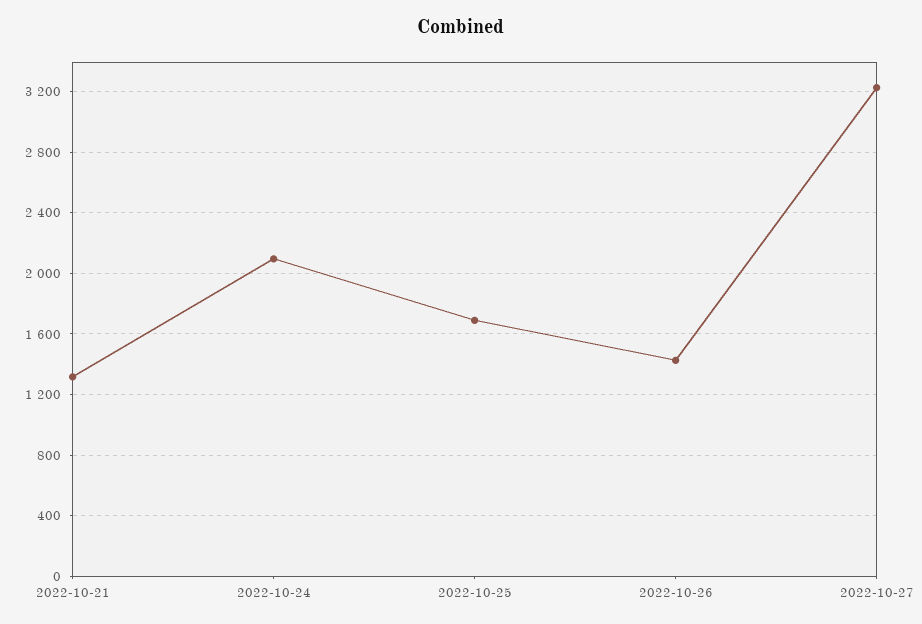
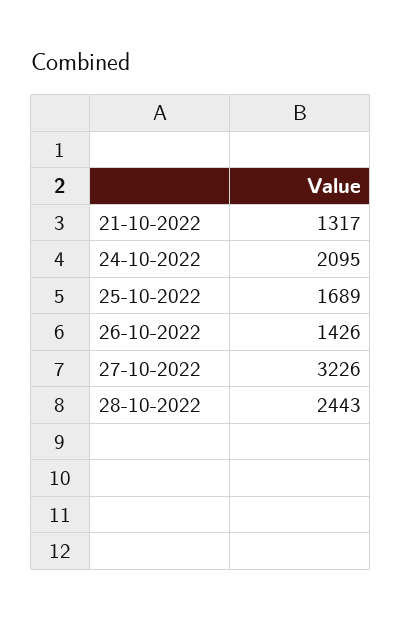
28-10-2022: none -> 2443

